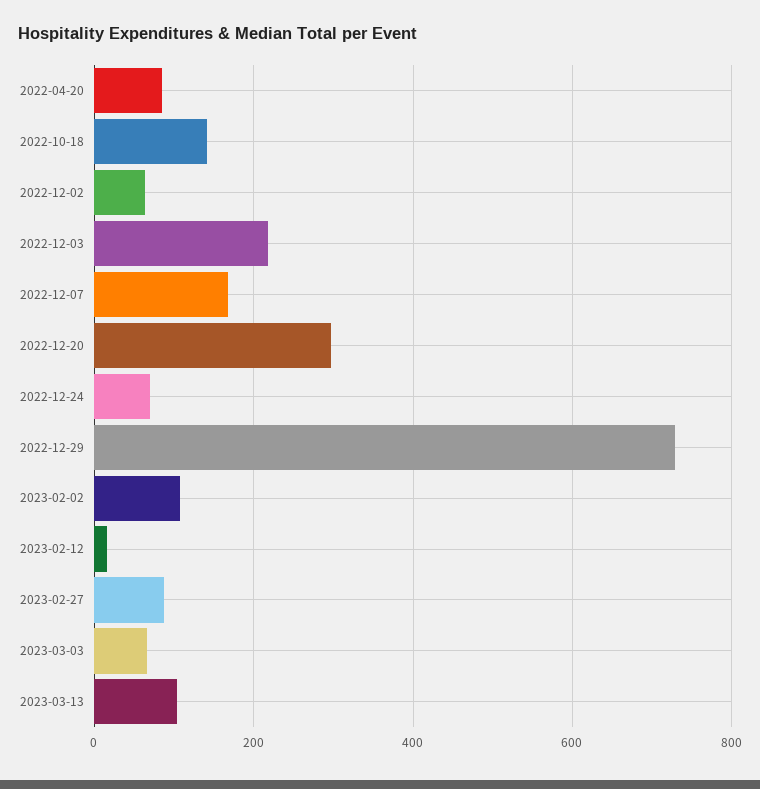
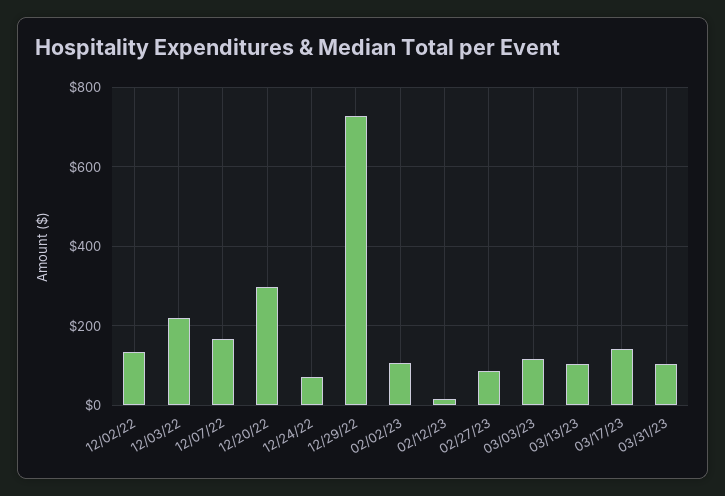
2022-04-20: 80 -> none
2022-10-18: 140 -> none
2022-12-02: 60 -> 140
2023-03-03: 60 -> 120
03/17/23: none -> 140
03/31/23: none -> 100

